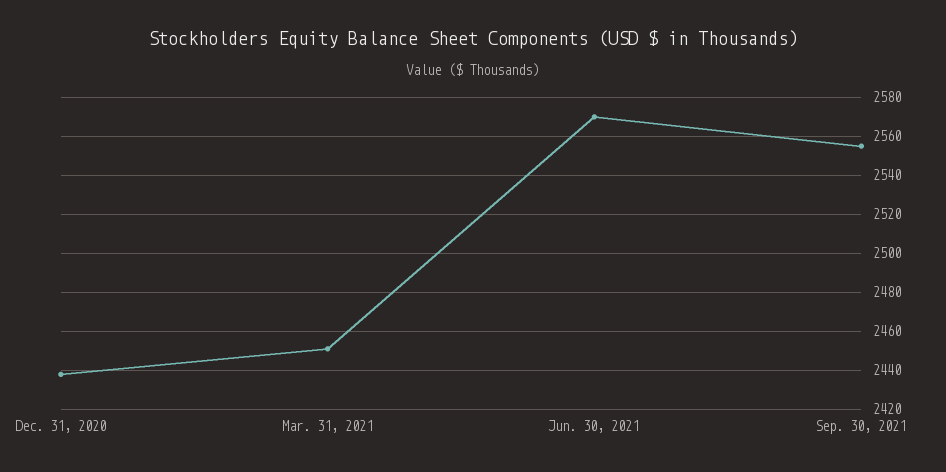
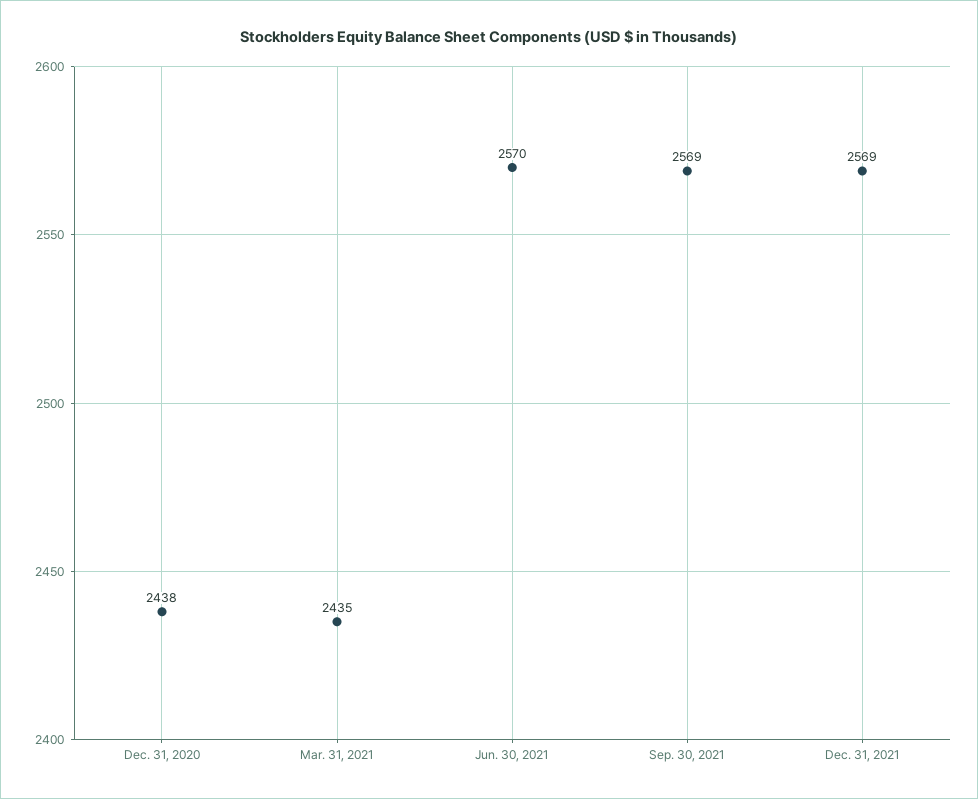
Mar. 31, 2021: 2450 -> 2435
Sep. 30, 2021: 2555 -> 2569
Dec. 31, 2021: none -> 2569

